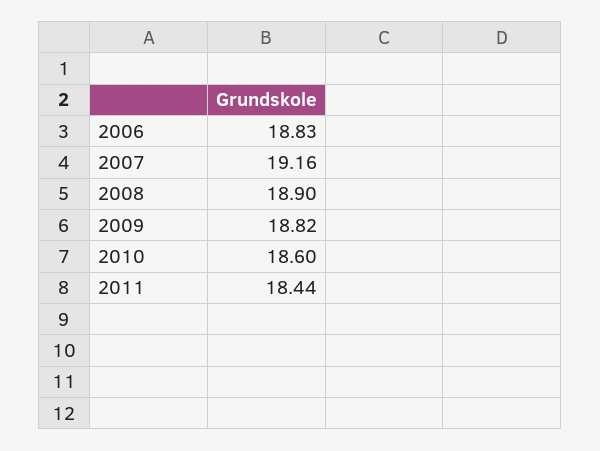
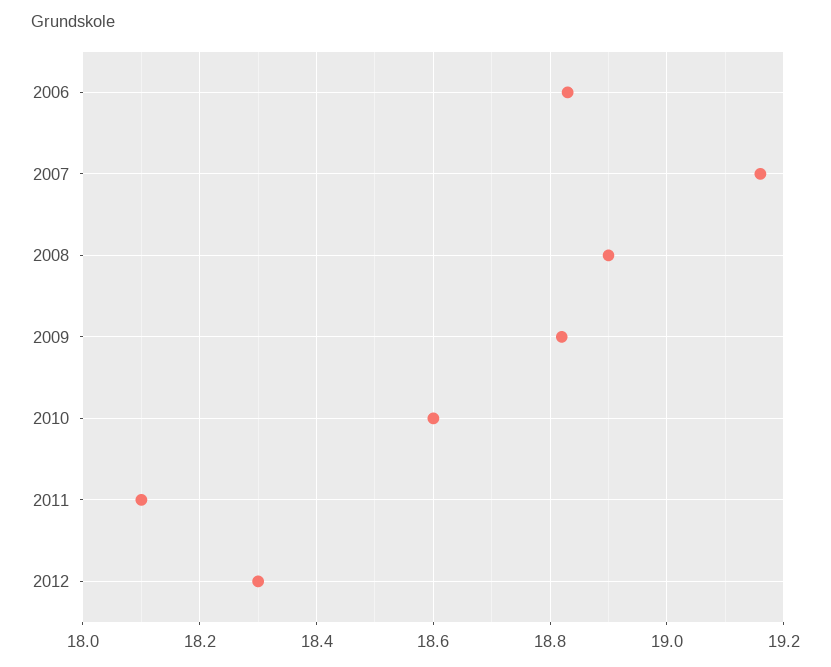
2011: 18.44 -> 18.1
2012: none -> 18.3

